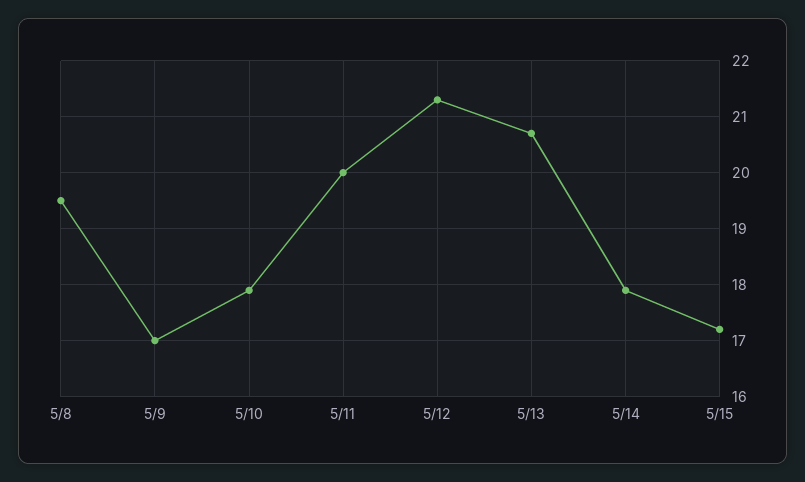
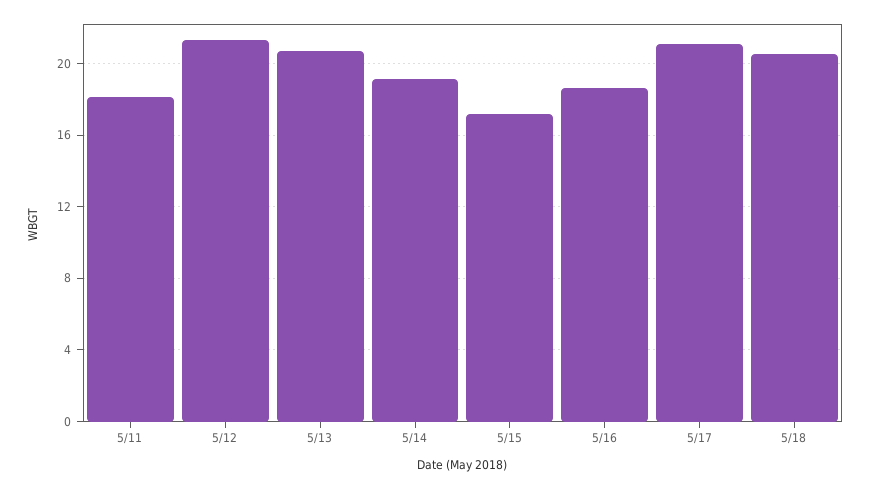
5/8: 19.5 -> none
5/9: 17 -> none
5/10: 18 -> none
5/11: 20 -> 18
5/14: 18 -> 19
5/16: none -> 18.5
5/17: none -> 21
5/18: none -> 20.5

